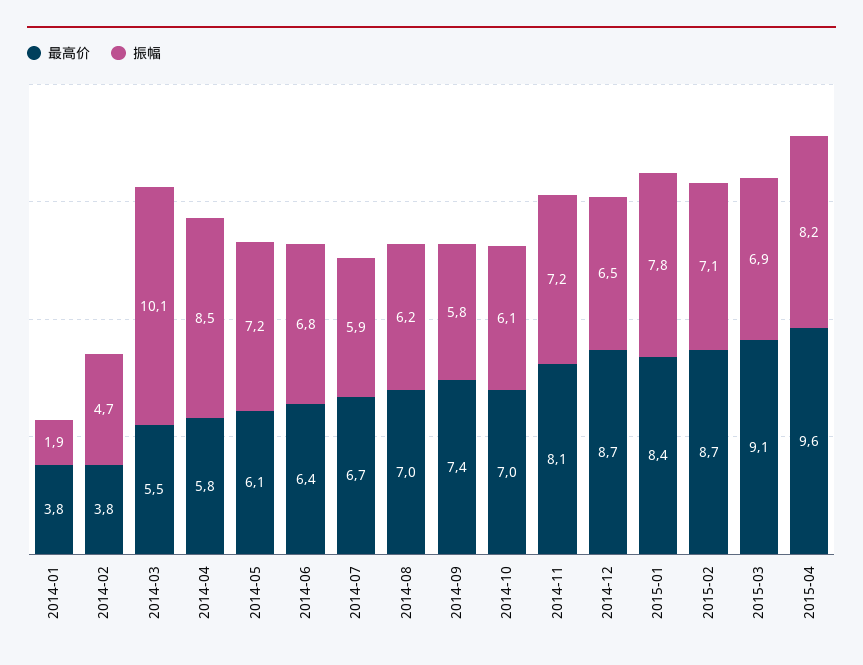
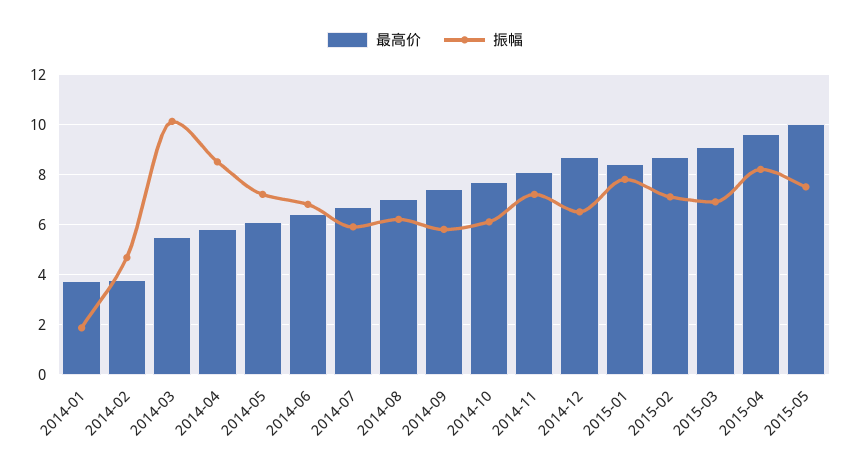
最高价, 2014-10: 7 -> 7.75
最高价, 2015-05: none -> 10
振幅, 2015-05: none -> 7.5

